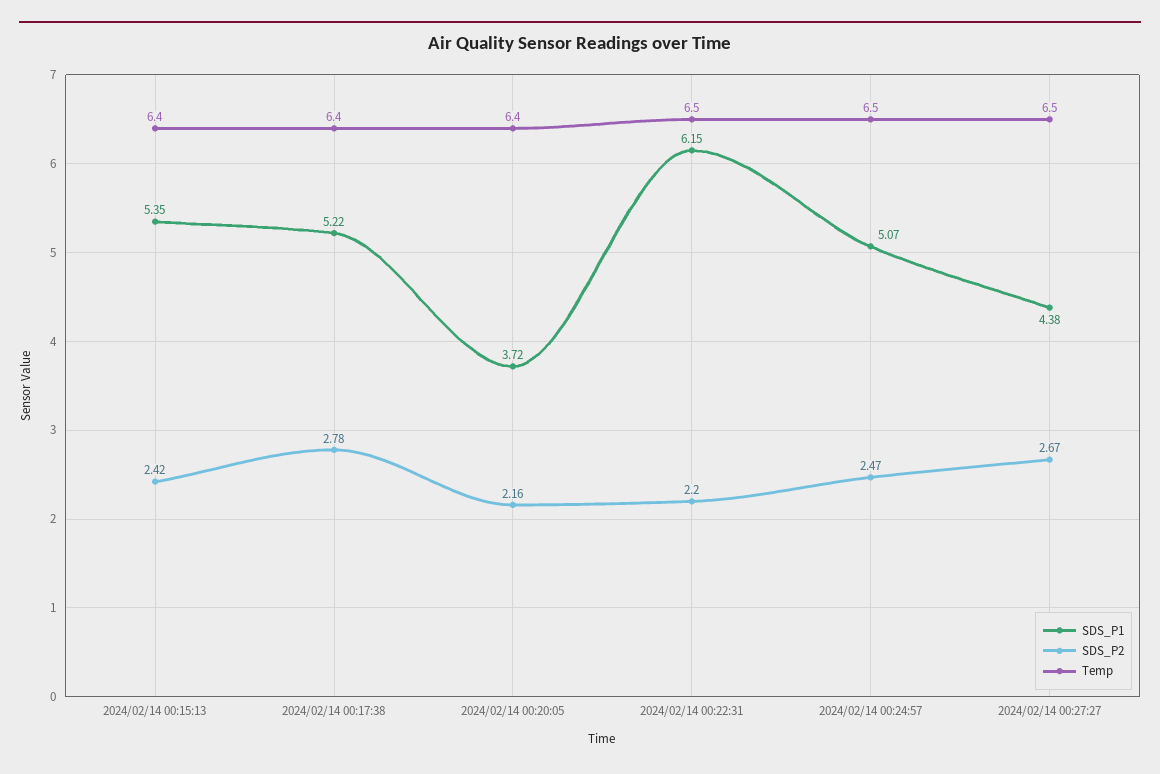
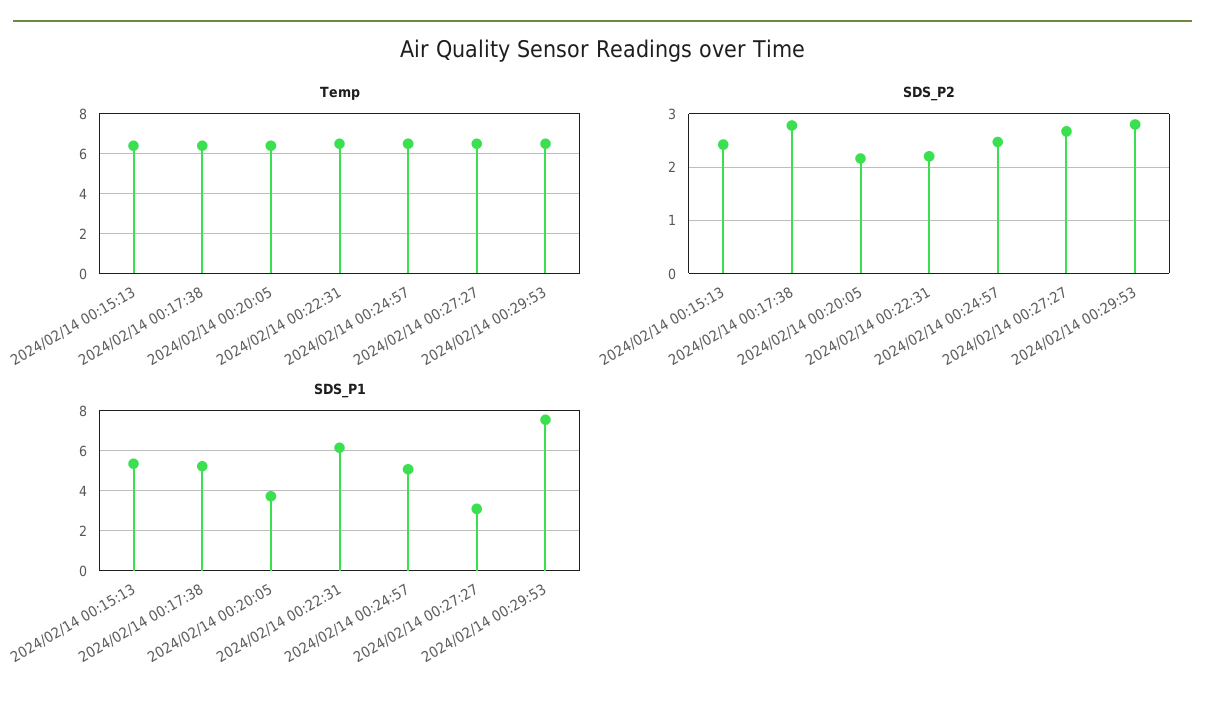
SDS_P1, 2024/02/14 00:27:27: 4.38 -> 3
Temp, 2024/02/14 00:29:53: none -> 6.5
SDS_P2, 2024/02/14 00:29:53: none -> 2.8
SDS_P1, 2024/02/14 00:29:53: none -> 7.5

